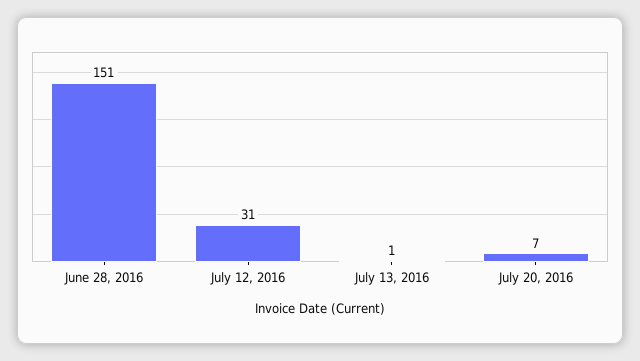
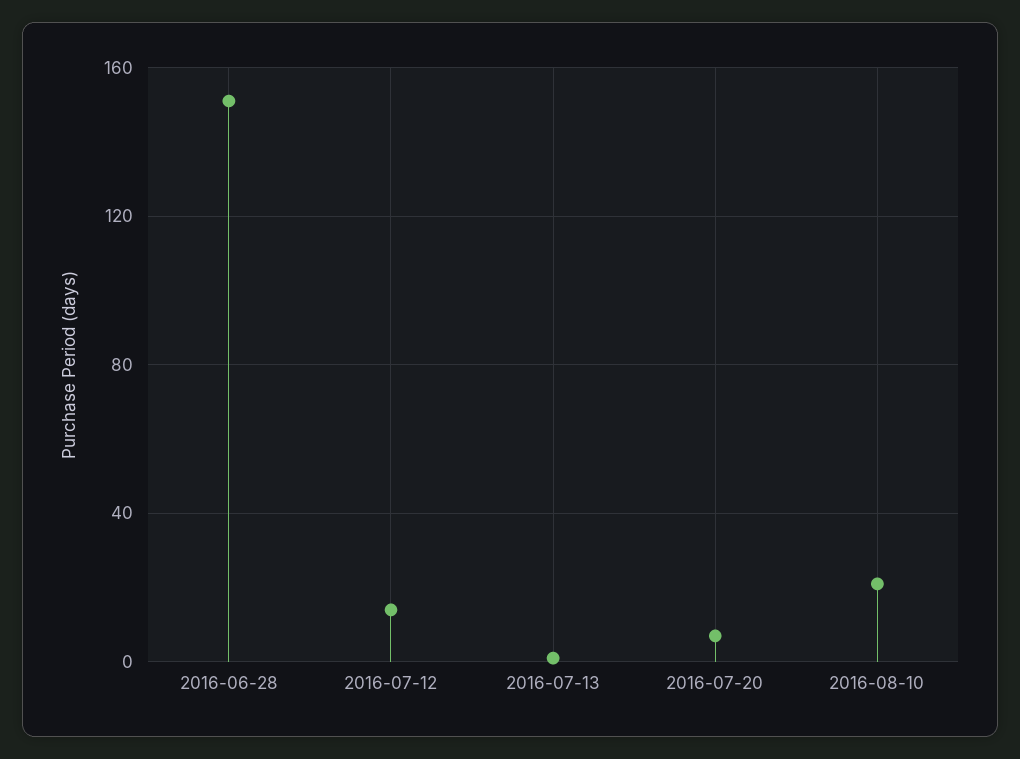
July 12, 2016: 31 -> 15
2016-08-10: none -> 20

